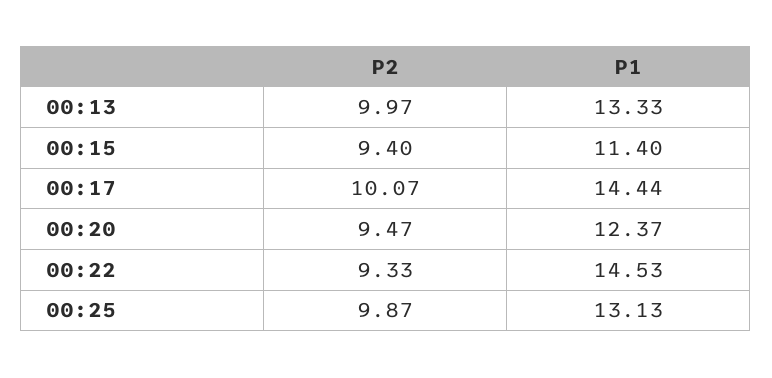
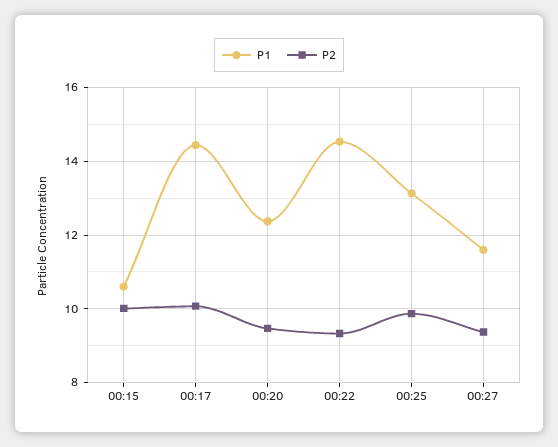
P2, 00:13: 9.97 -> none
P1, 00:13: 13.33 -> none
P2, 00:15: 9.4 -> 10
P1, 00:15: 11.4 -> 10.6
P1, 00:27: none -> 11.6
P2, 00:27: none -> 9.4

